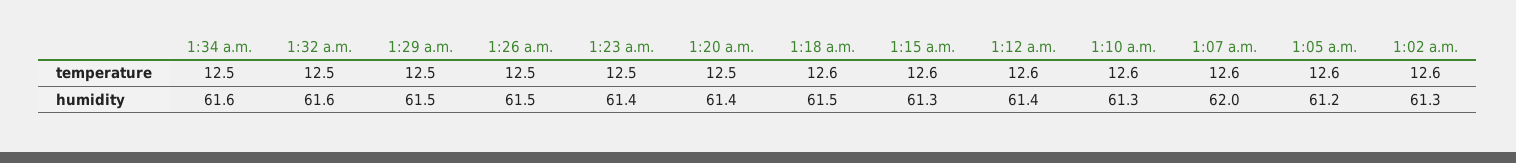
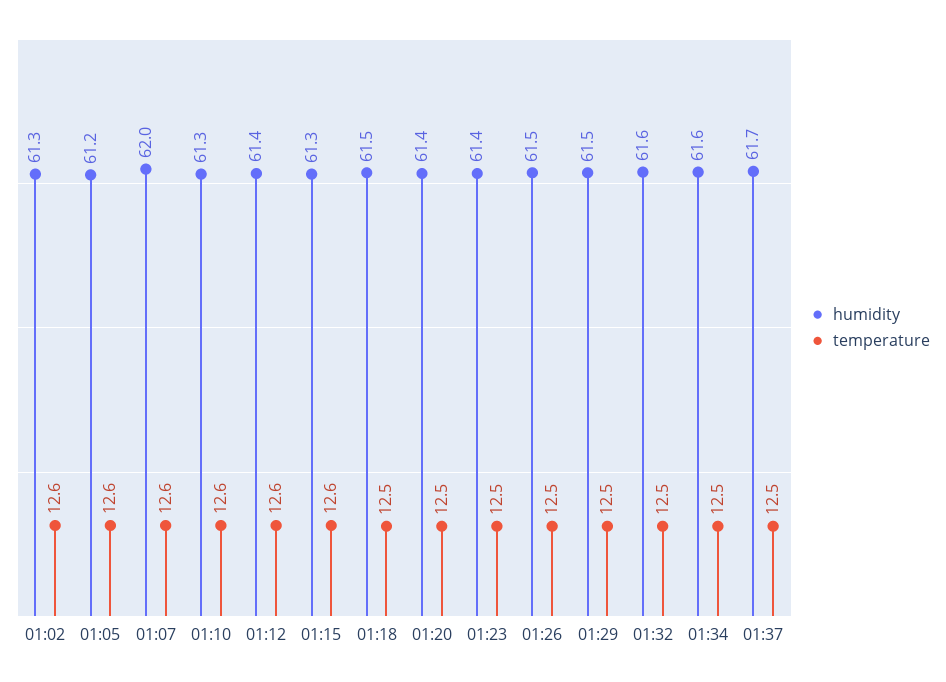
temperature, 1:18 a.m.: 12.6 -> 12.5
humidity, 01:37: none -> 61.7
temperature, 01:37: none -> 12.5

